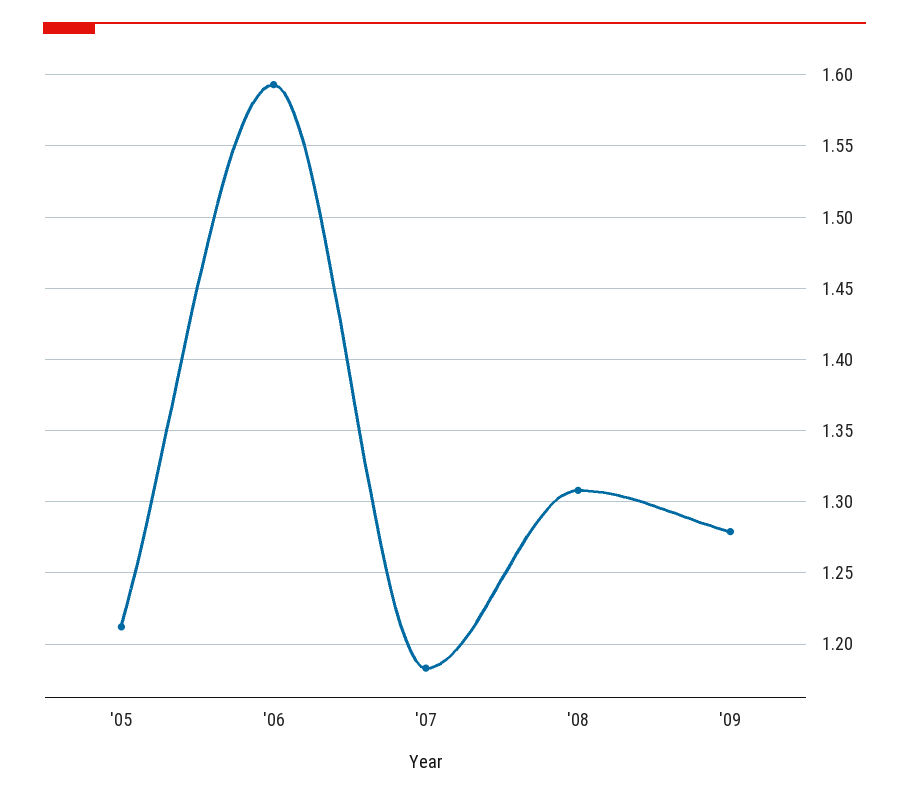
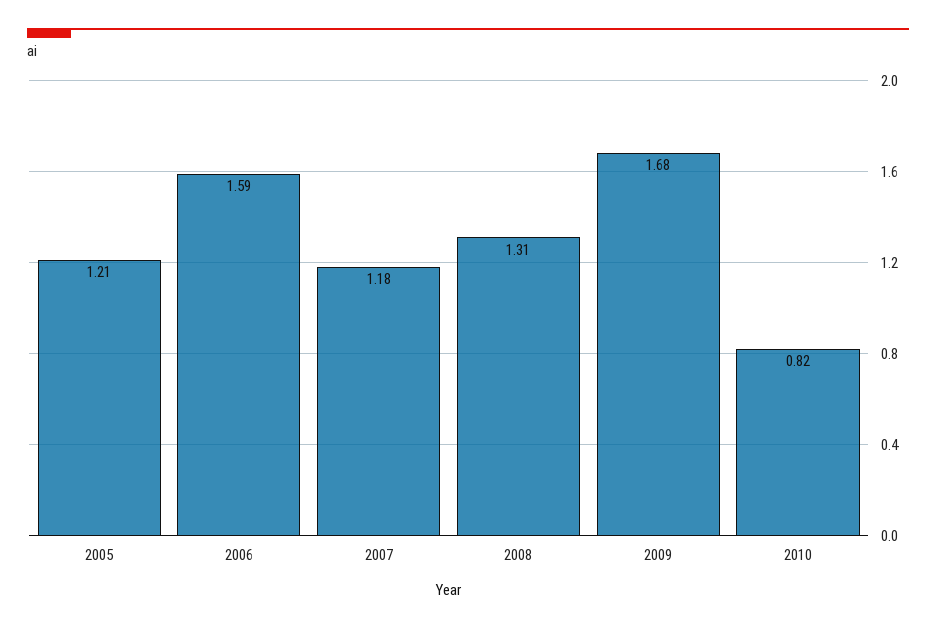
'09: 1.28 -> 1.68
2010: none -> 0.82

